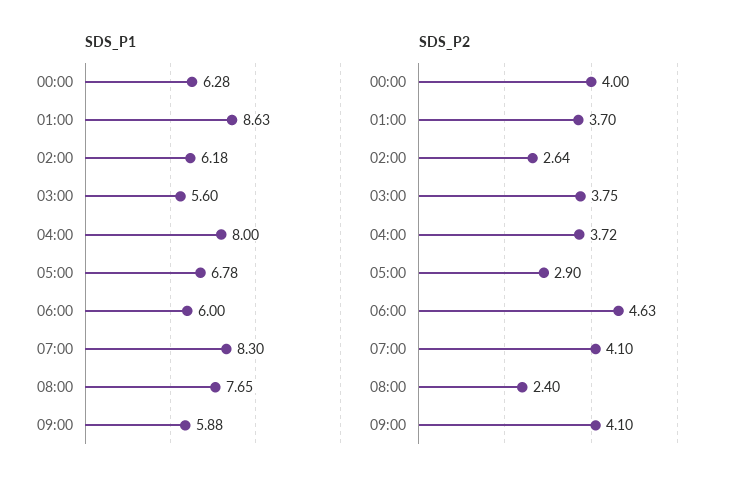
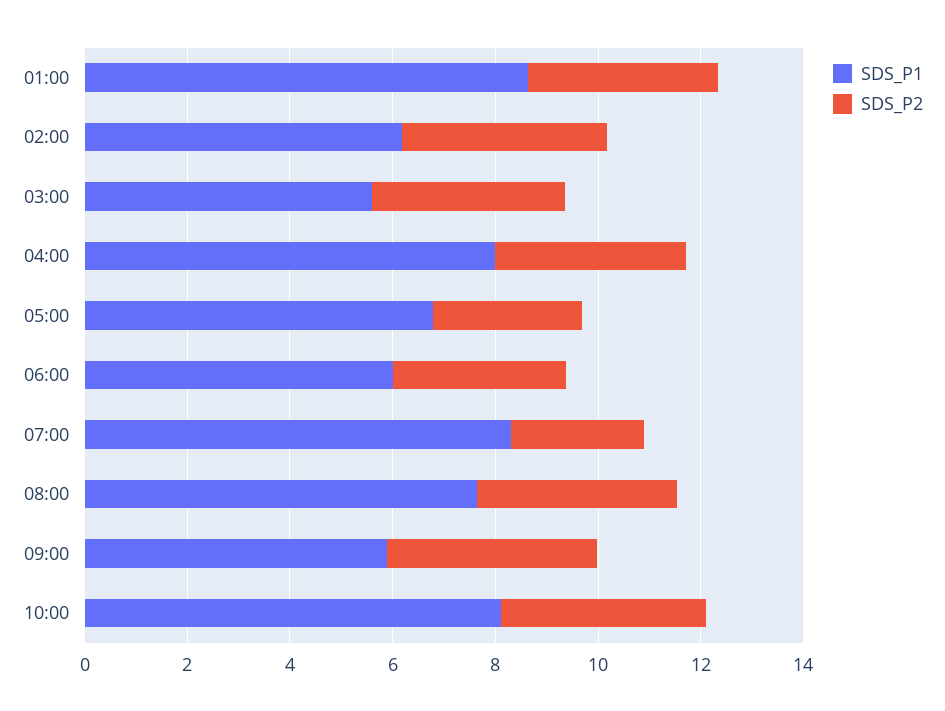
SDS_P1, 00:00: 6.28 -> none
SDS_P2, 00:00: 4 -> none
SDS_P2, 02:00: 2.64 -> 4
SDS_P2, 06:00: 4.63 -> 3.5
SDS_P2, 07:00: 4.1 -> 2.5
SDS_P2, 08:00: 2.4 -> 4
SDS_P1, 10:00: none -> 8
SDS_P2, 10:00: none -> 4

